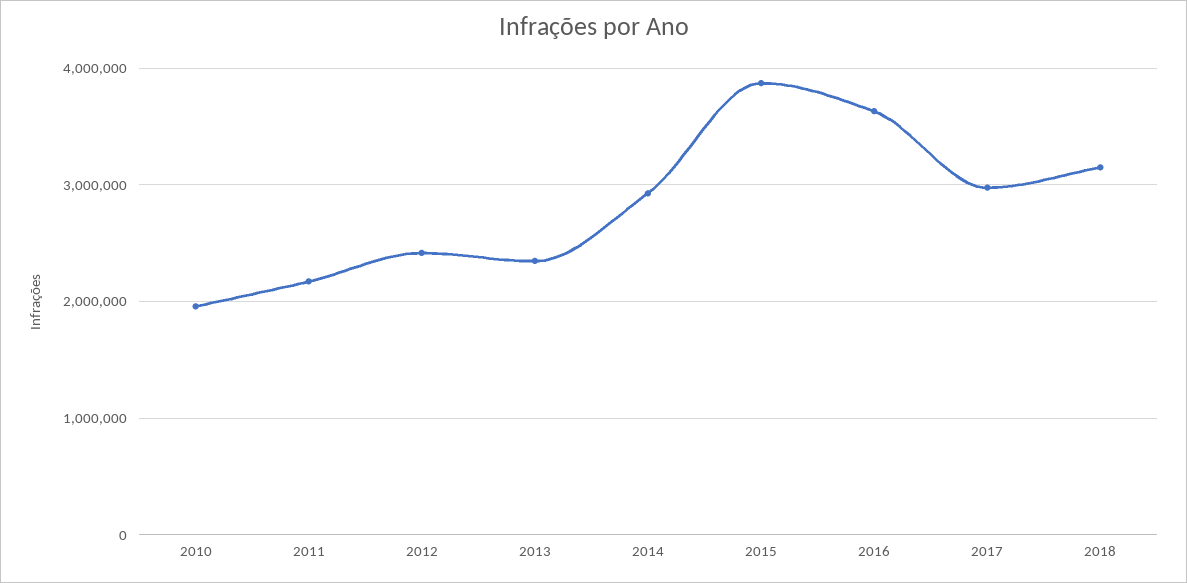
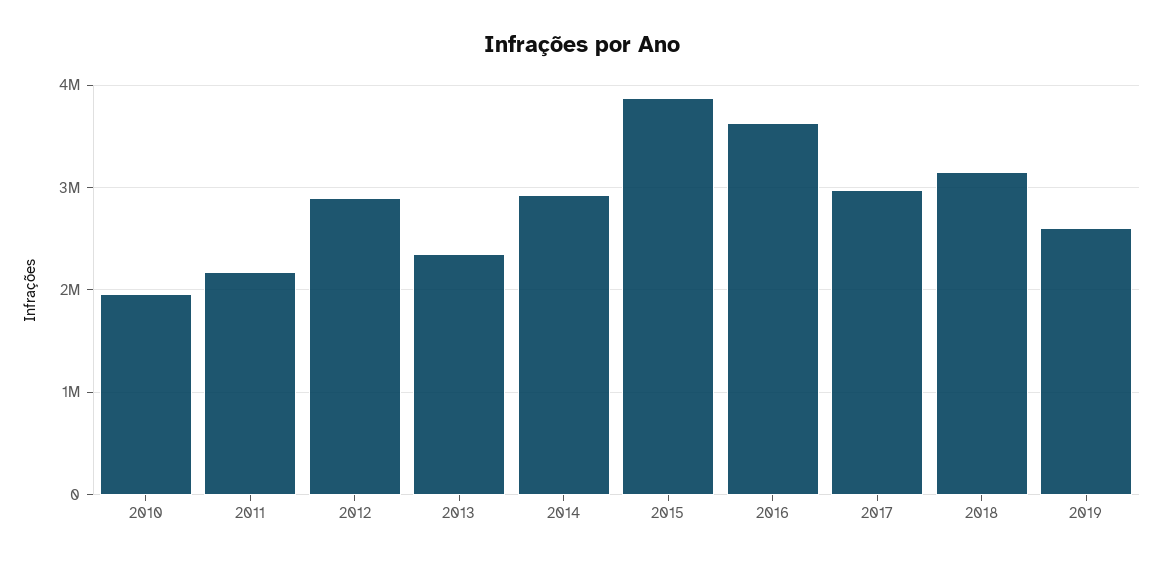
2012: 2400000 -> 2900000
2019: none -> 2600000

